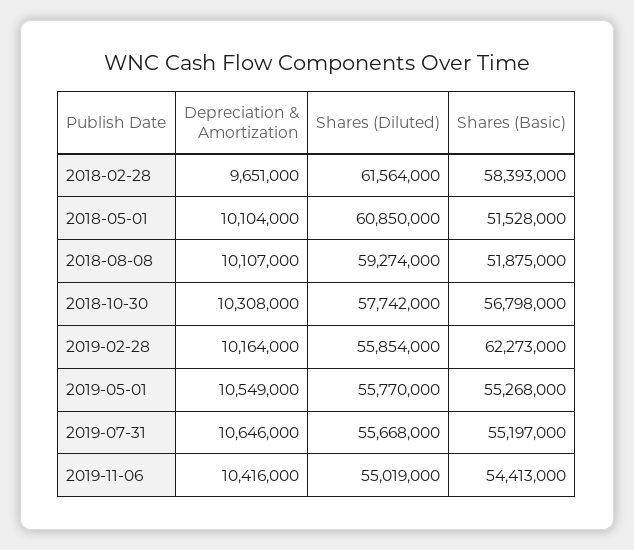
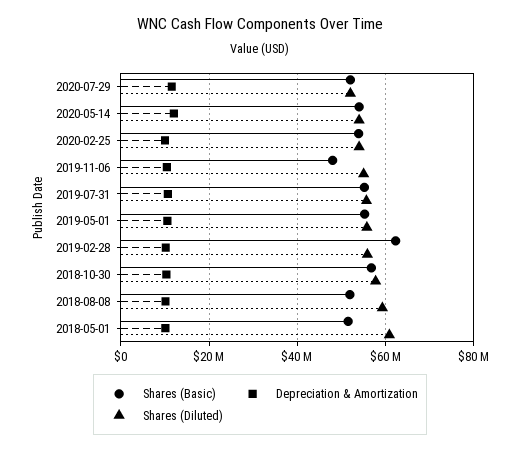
Depreciation & Amortization, 2018-02-28: 9651000 -> none
Shares (Diluted), 2018-02-28: 61564000 -> none
Shares (Basic), 2018-02-28: 58393000 -> none
Shares (Basic), 2019-11-06: 54413000 -> 48000000
Shares (Basic), 2020-07-29: none -> 52000000
Depreciation & Amortization, 2020-07-29: none -> 12000000
Shares (Diluted), 2020-07-29: none -> 52000000
Shares (Basic), 2020-05-14: none -> 54000000
Depreciation & Amortization, 2020-05-14: none -> 12000000
Shares (Diluted), 2020-05-14: none -> 54000000
Shares (Basic), 2020-02-25: none -> 54000000
Depreciation & Amortization, 2020-02-25: none -> 10000000
Shares (Diluted), 2020-02-25: none -> 54000000

